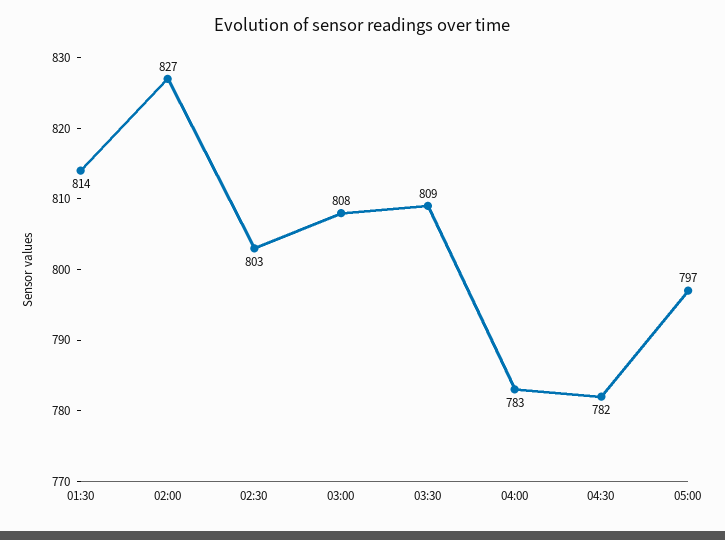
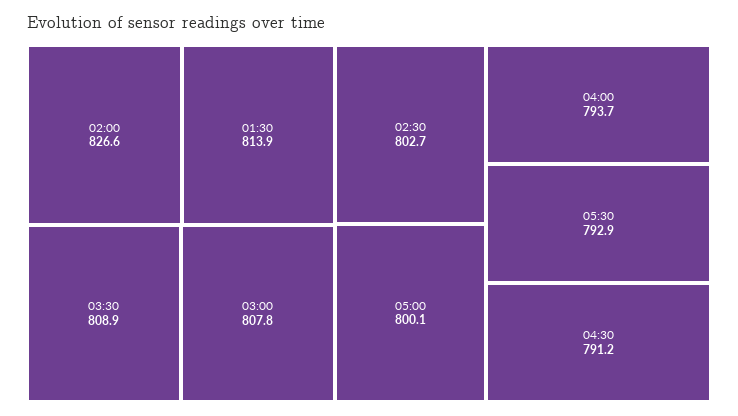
04:00: 783 -> 793.7
04:30: 782 -> 791.2
05:00: 797 -> 800.1
05:30: none -> 792.9

